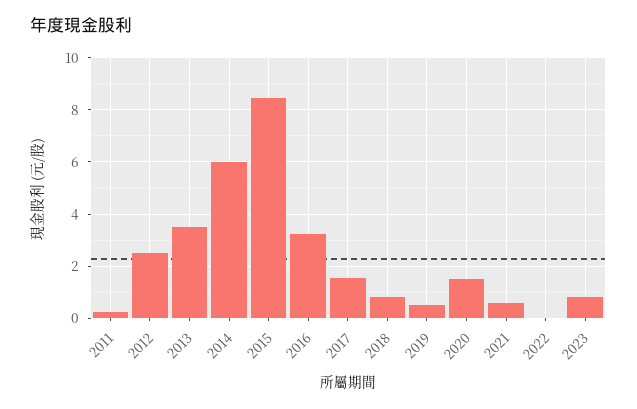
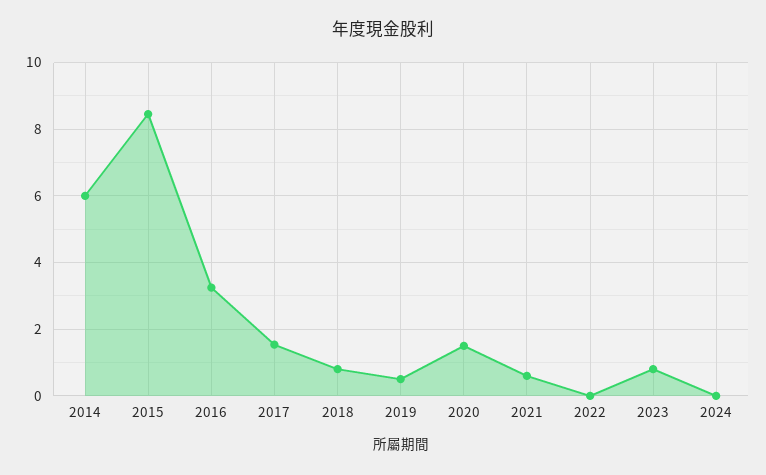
2011: 0.25 -> none
2012: 2.5 -> none
2013: 3.5 -> none
2024: none -> 0

